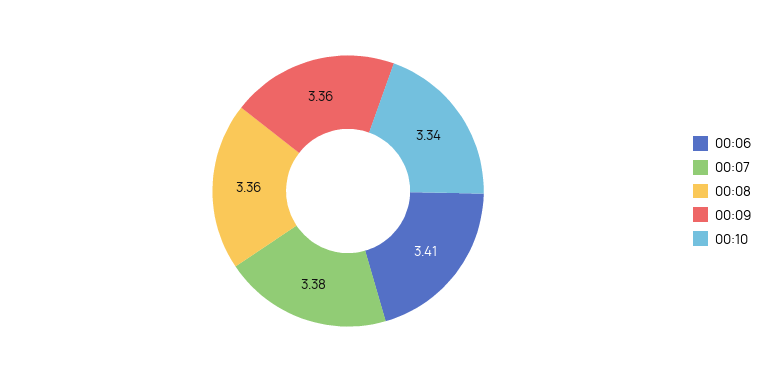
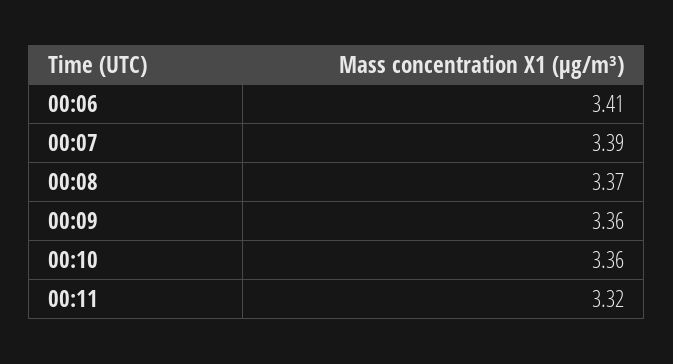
00:07: 3.38 -> 3.39
00:08: 3.36 -> 3.37
00:10: 3.34 -> 3.36
00:11: none -> 3.32

